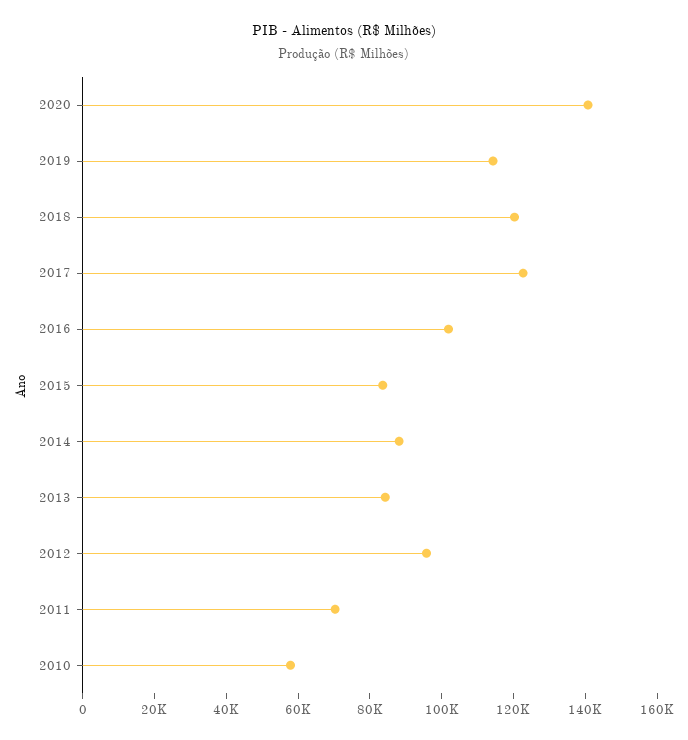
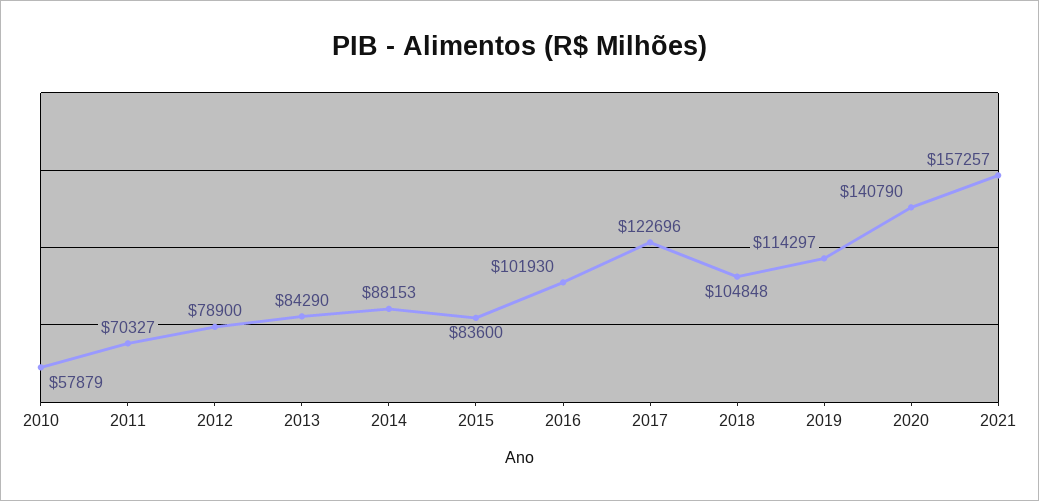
2018: 120000 -> 104848
2012: 95000 -> 78900
2021: none -> 157257

